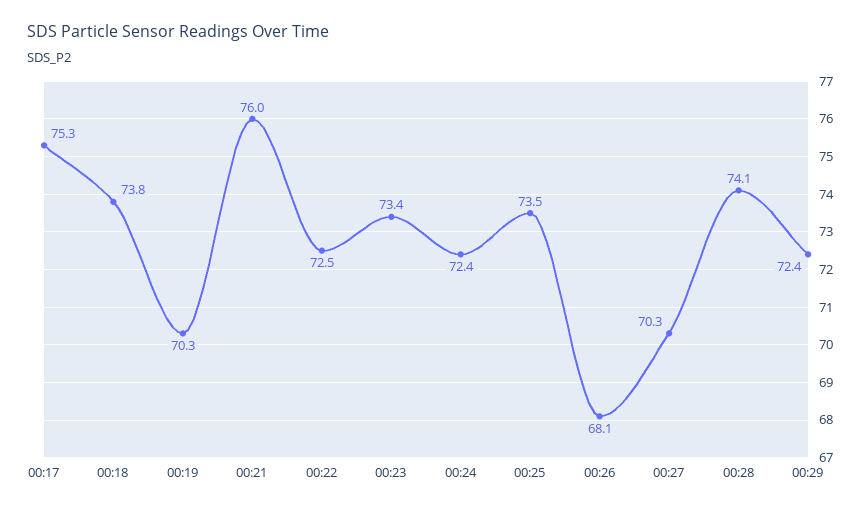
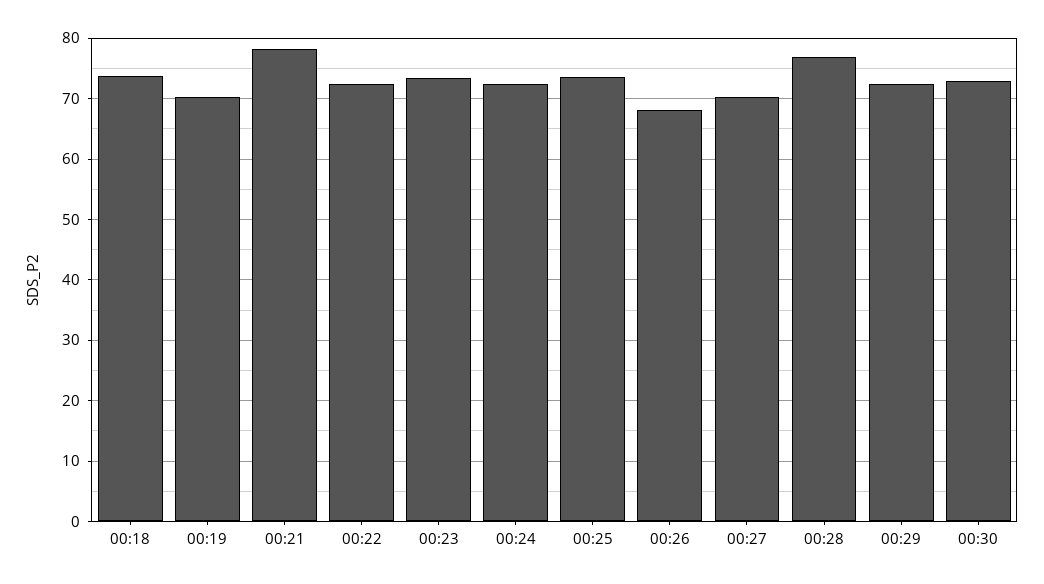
00:17: 75.3 -> none
00:21: 76 -> 78
00:28: 74.1 -> 77
00:30: none -> 73

